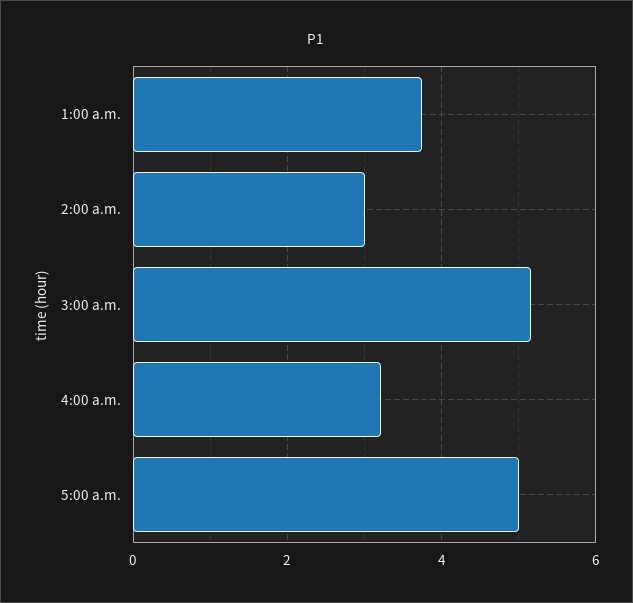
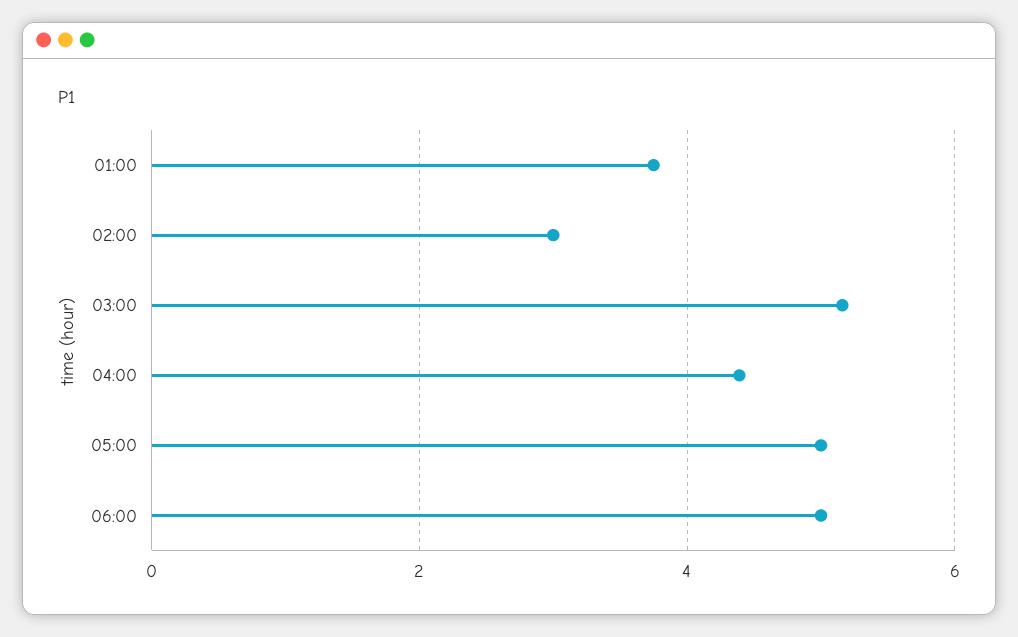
4:00 a.m.: 3.2 -> 4.4
06:00: none -> 5

